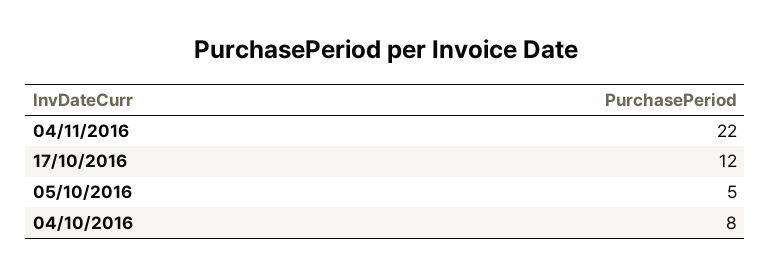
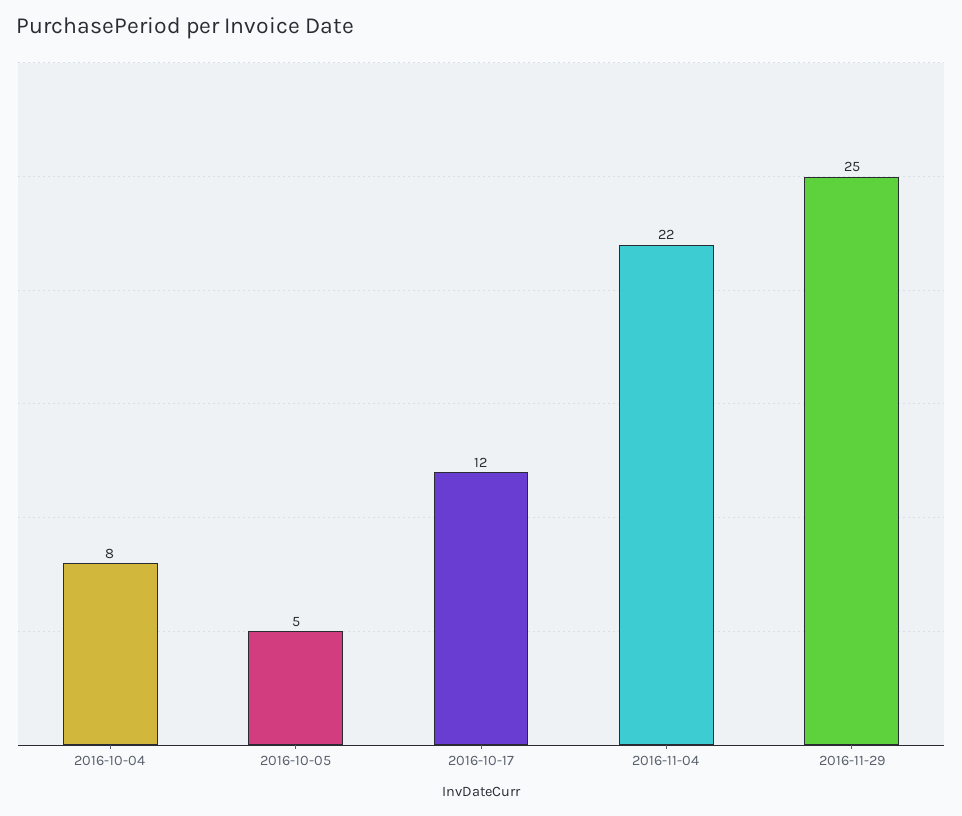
2016-11-29: none -> 25

